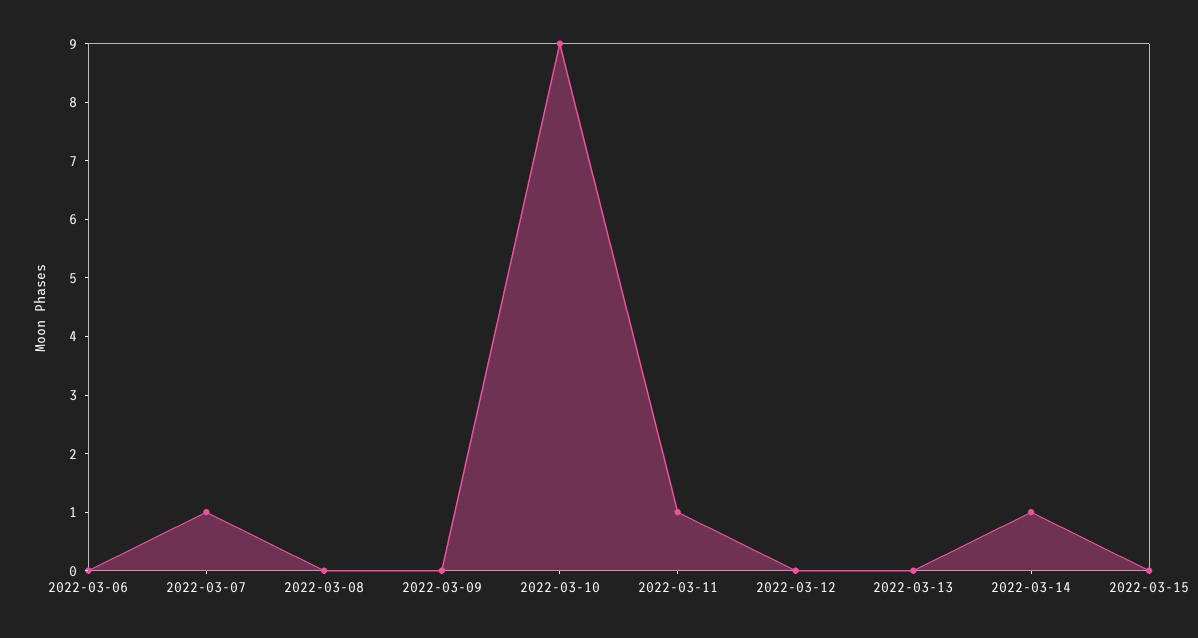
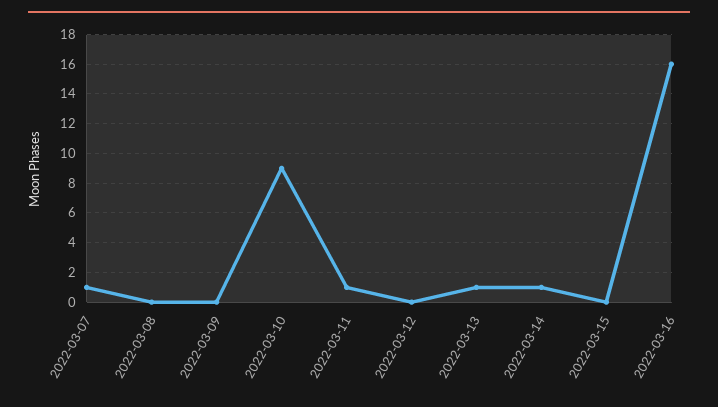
2022-03-06: 0 -> none
2022-03-13: 0 -> 1
2022-03-16: none -> 16

